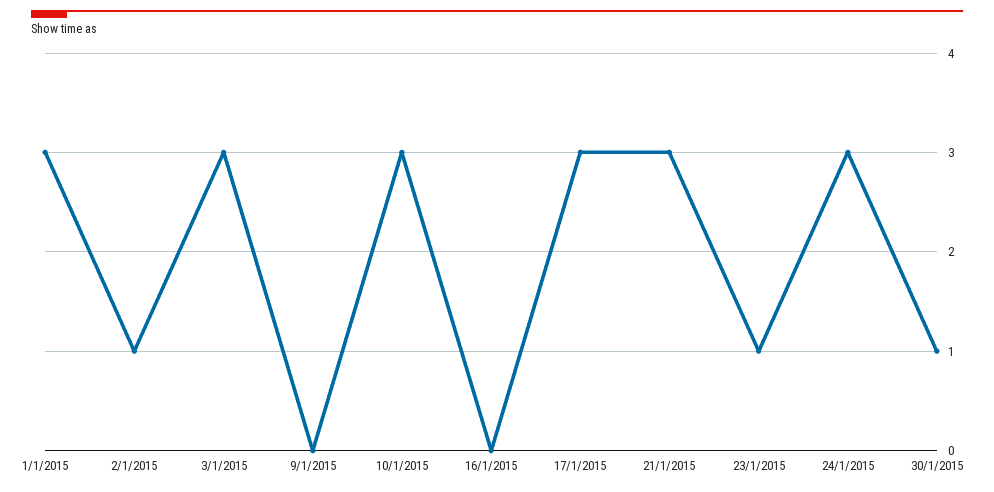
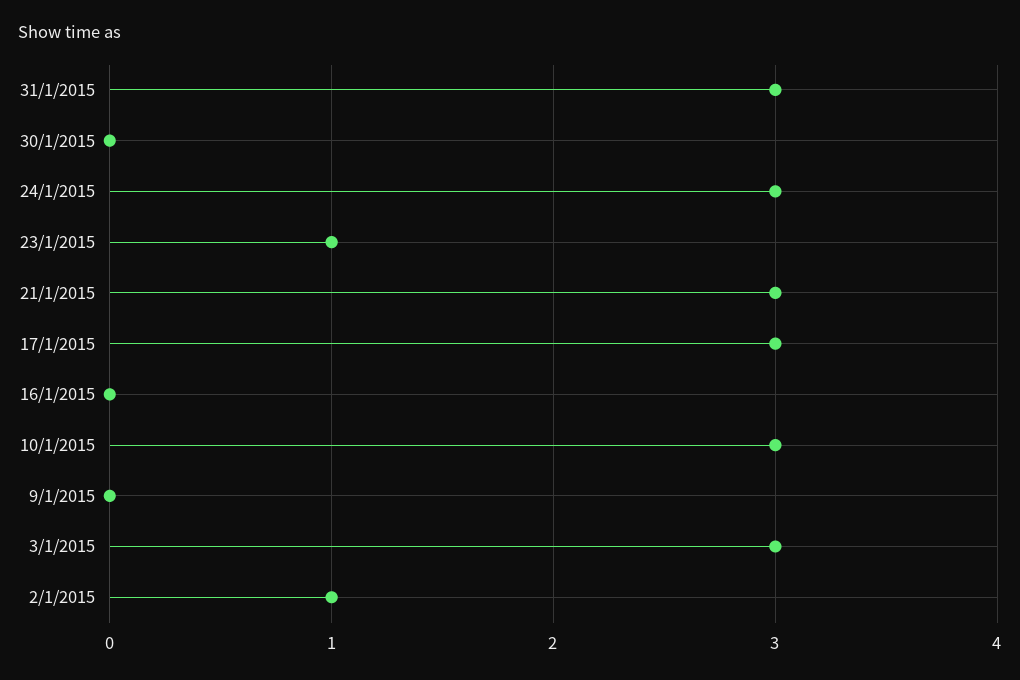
1/1/2015: 3 -> none
30/1/2015: 1 -> 0
31/1/2015: none -> 3

